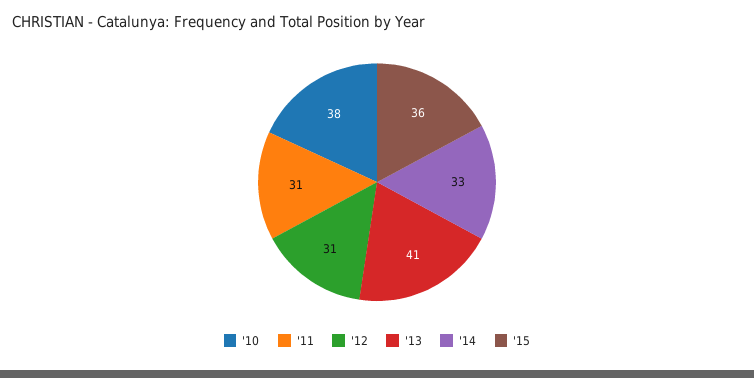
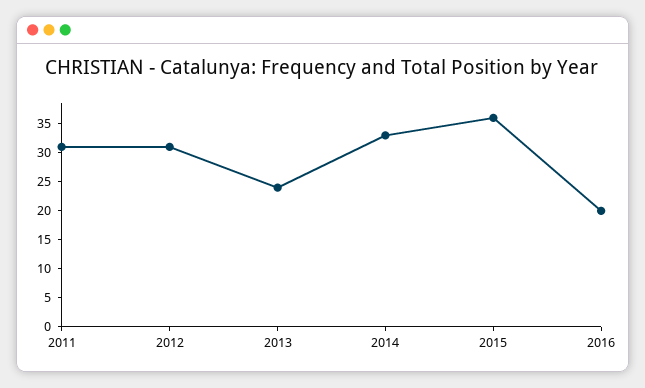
'10: 38 -> none
'13: 41 -> 25
2016: none -> 20

